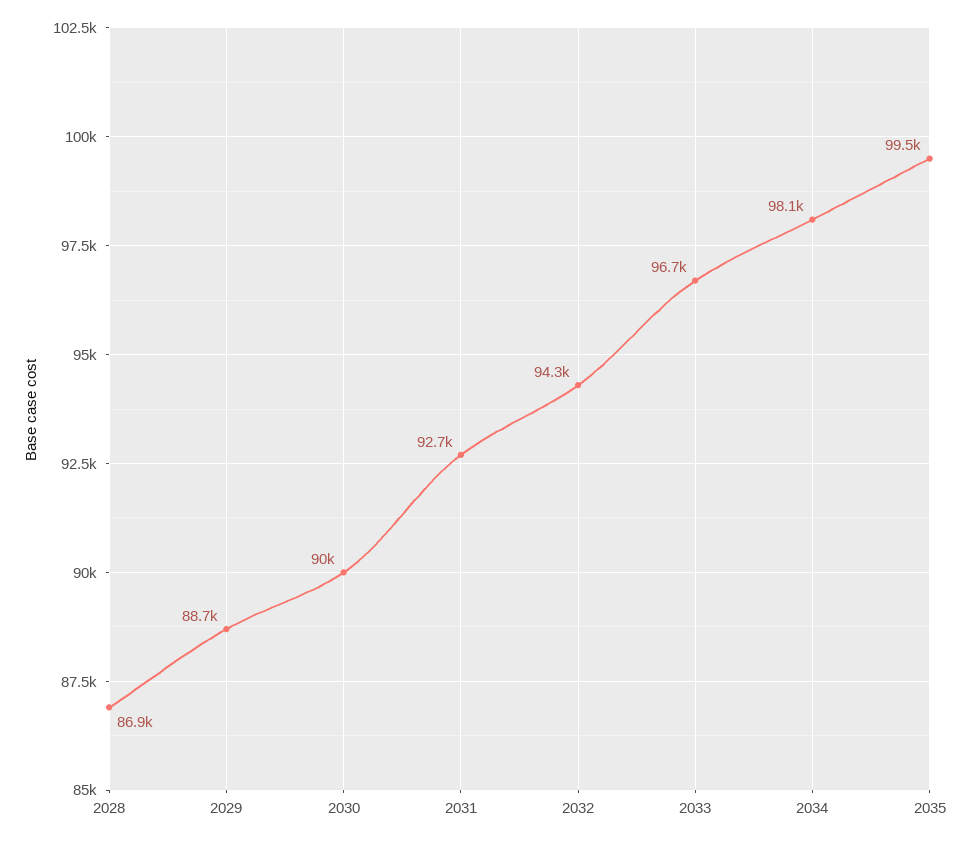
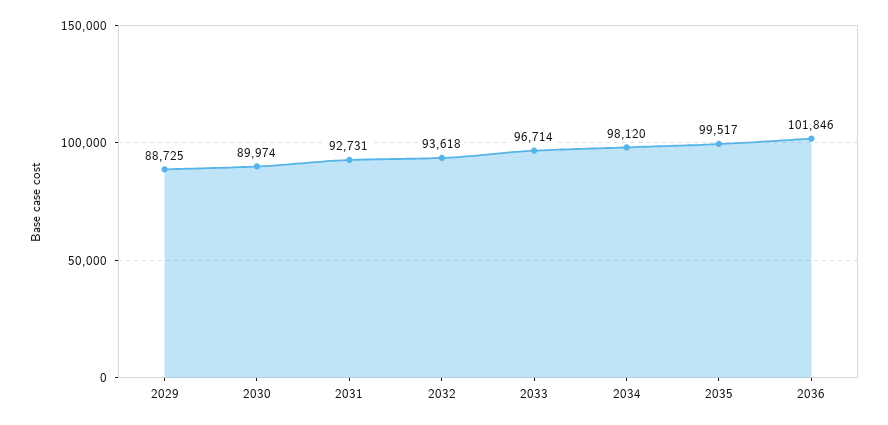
2028: 86900 -> none
2032: 94300 -> 93618
2036: none -> 101846

